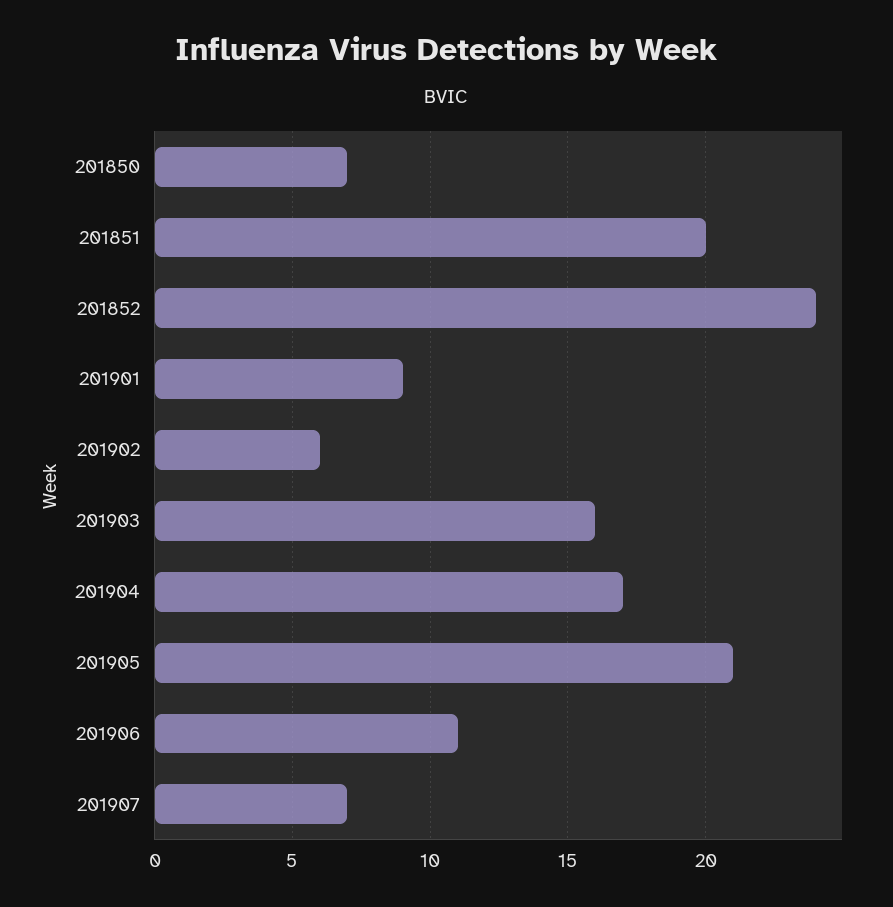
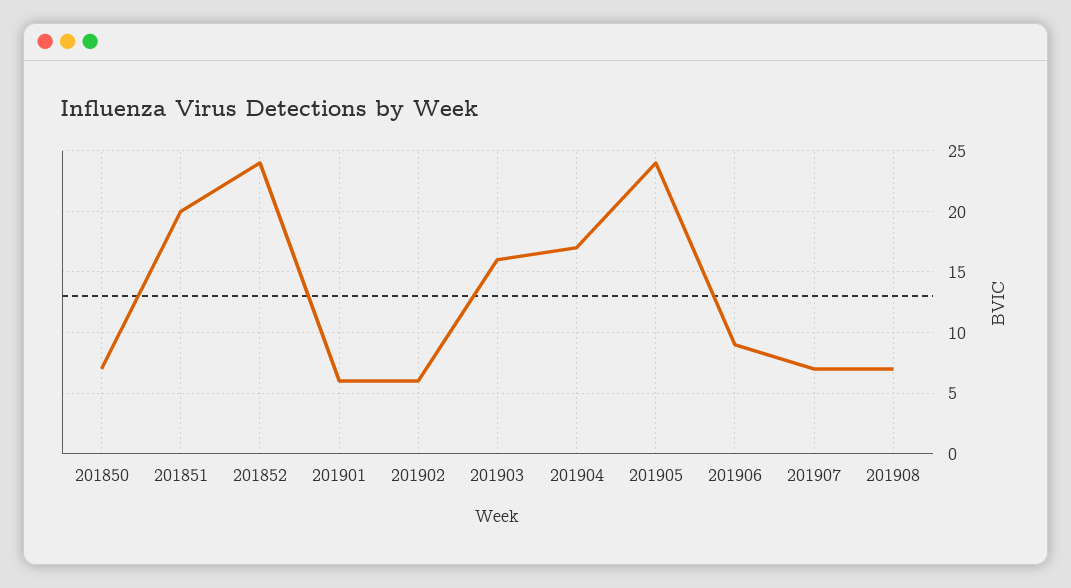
201901: 9 -> 6
201905: 21 -> 24
201906: 11 -> 9
201908: none -> 7

